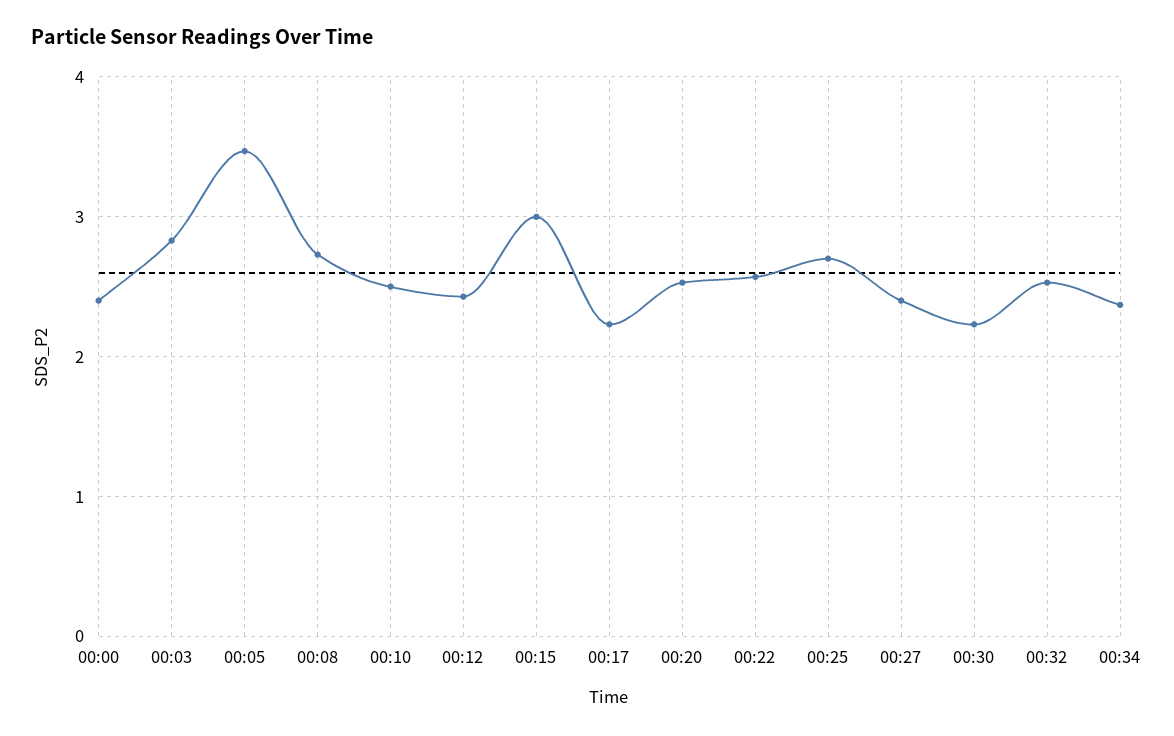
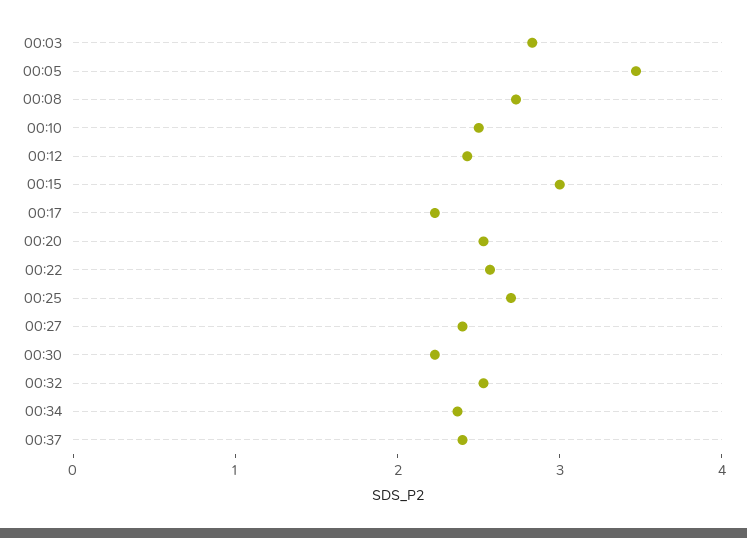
00:00: 2.4 -> none
00:37: none -> 2.4

